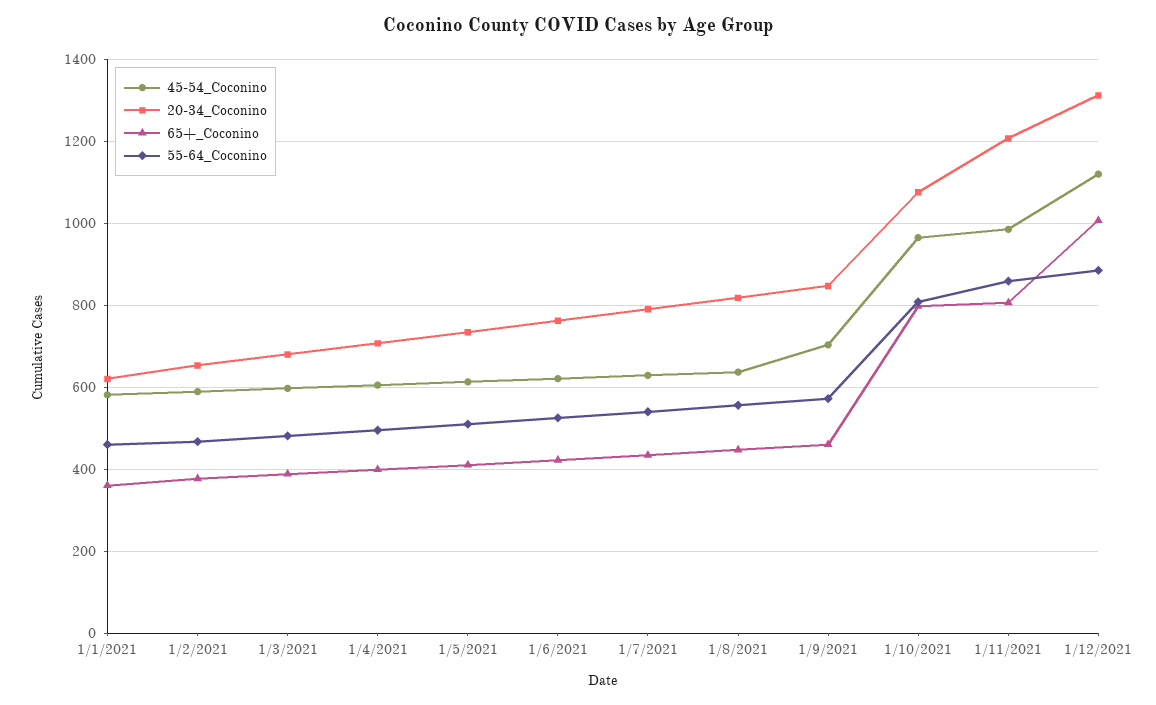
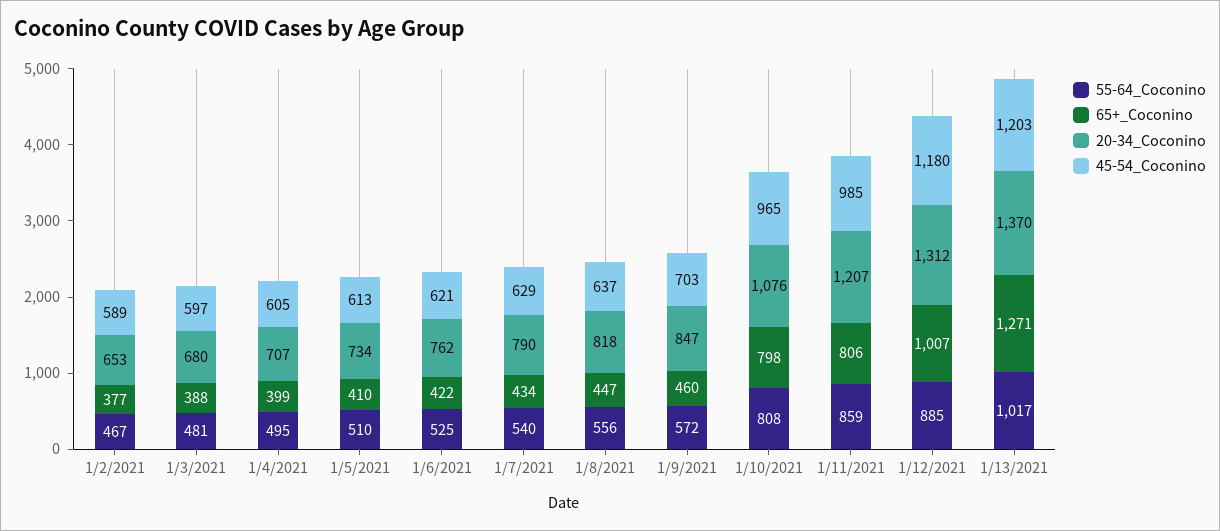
45-54_Coconino, 1/1/2021: 580 -> none
20-34_Coconino, 1/1/2021: 620 -> none
65+_Coconino, 1/1/2021: 360 -> none
55-64_Coconino, 1/1/2021: 460 -> none
45-54_Coconino, 1/12/2021: 1120 -> 1180
55-64_Coconino, 1/13/2021: none -> 1017
65+_Coconino, 1/13/2021: none -> 1271
20-34_Coconino, 1/13/2021: none -> 1370
45-54_Coconino, 1/13/2021: none -> 1203

